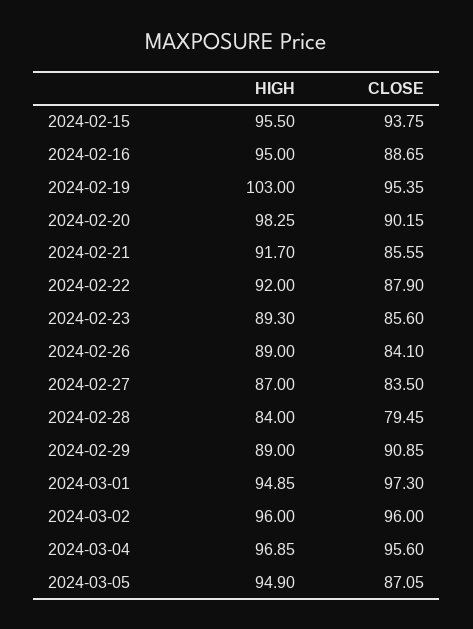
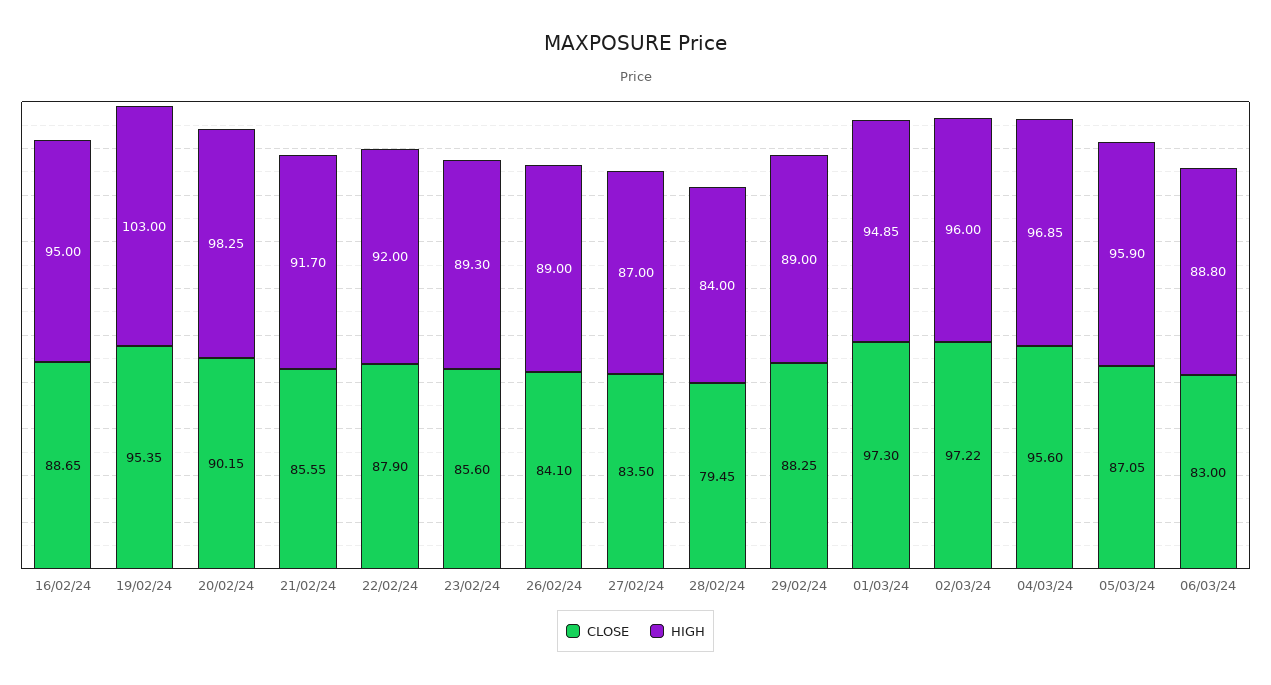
HIGH, 2024-02-15: 95.5 -> none
CLOSE, 2024-02-15: 93.75 -> none
CLOSE, 2024-02-29: 90.85 -> 88.25
CLOSE, 2024-03-02: 96 -> 97.22
HIGH, 2024-03-05: 94.9 -> 95.9
CLOSE, 06/03/24: none -> 83
HIGH, 06/03/24: none -> 88.8

